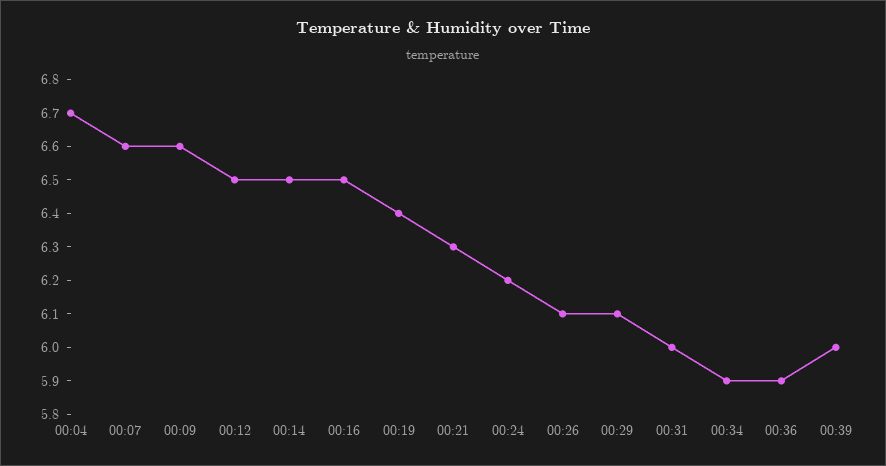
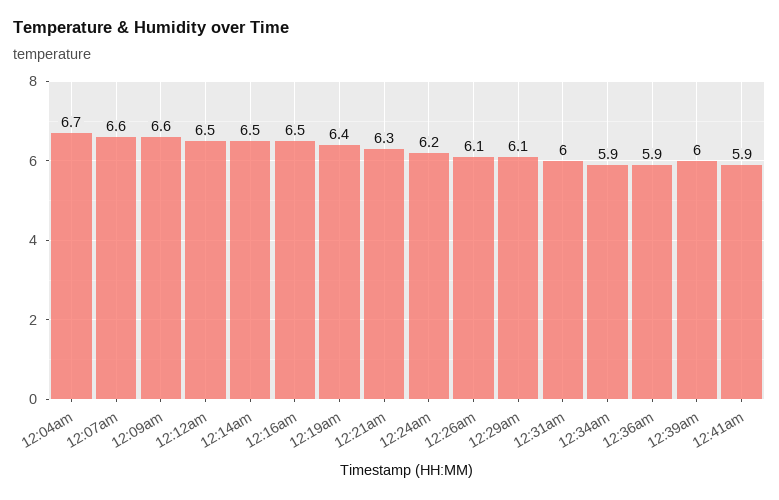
12:41am: none -> 5.9

